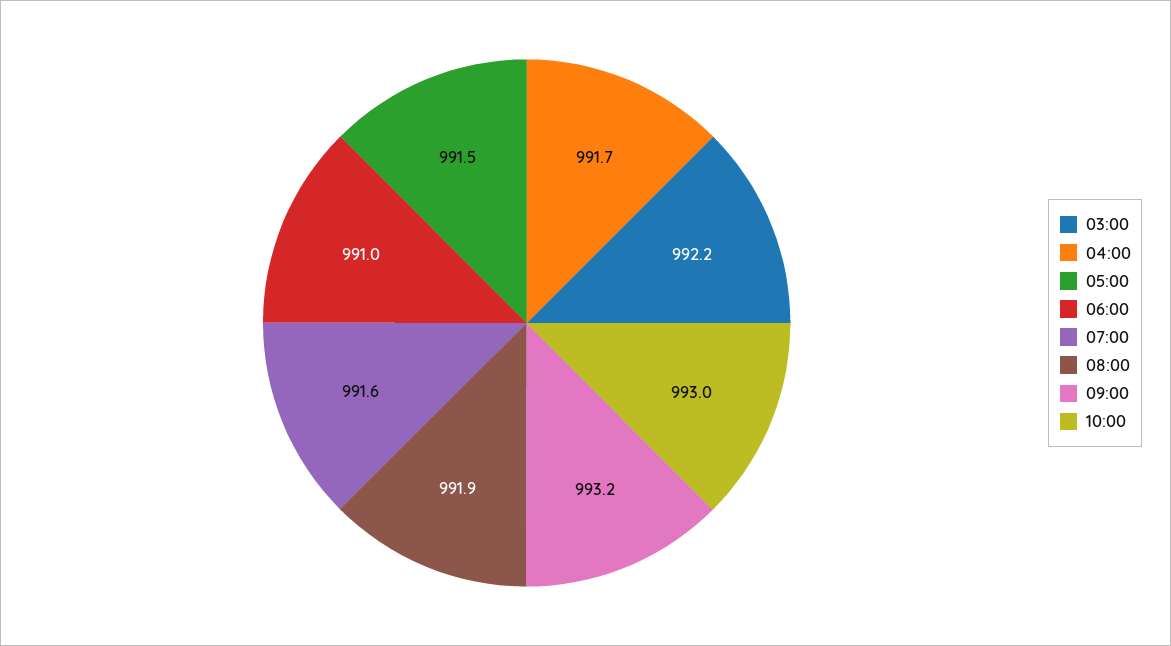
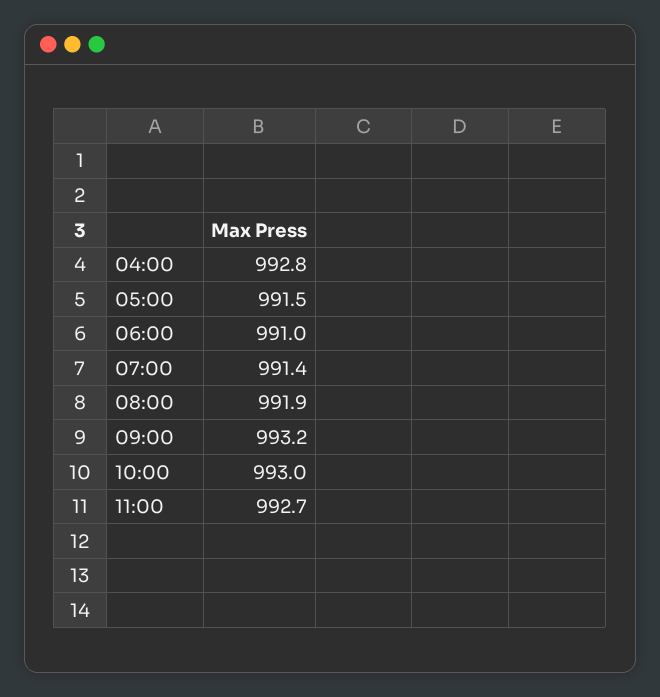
03:00: 992.2 -> none
04:00: 991.7 -> 992.8
07:00: 991.6 -> 991.4
11:00: none -> 992.7

